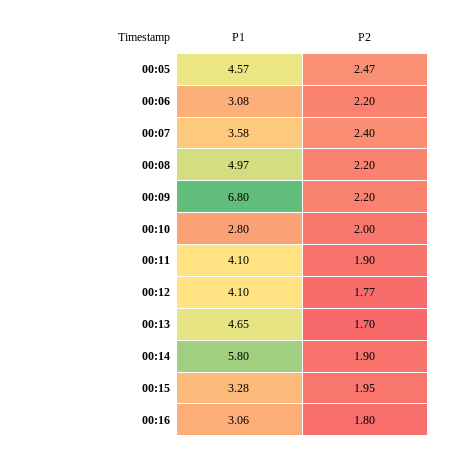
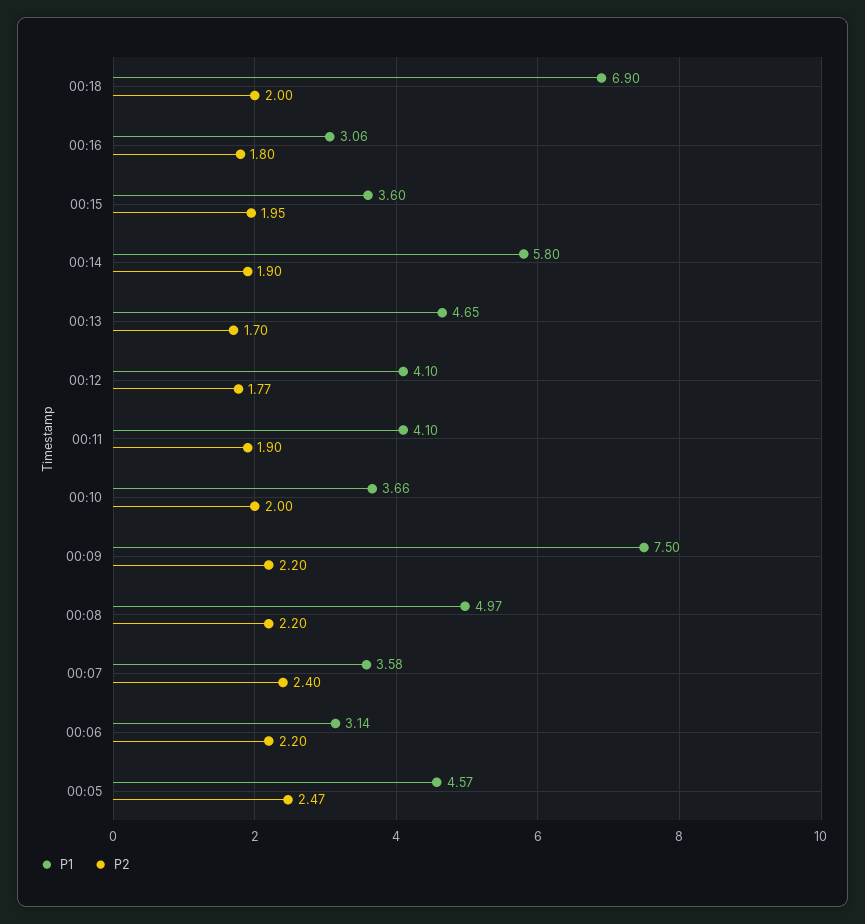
P1, 00:06: 3.08 -> 3.14
P1, 00:09: 6.8 -> 7.5
P1, 00:10: 2.8 -> 3.66
P1, 00:15: 3.28 -> 3.6
P1, 00:18: none -> 6.9
P2, 00:18: none -> 2

